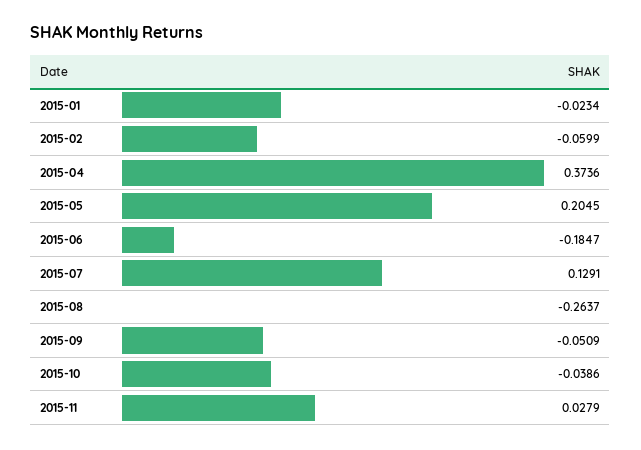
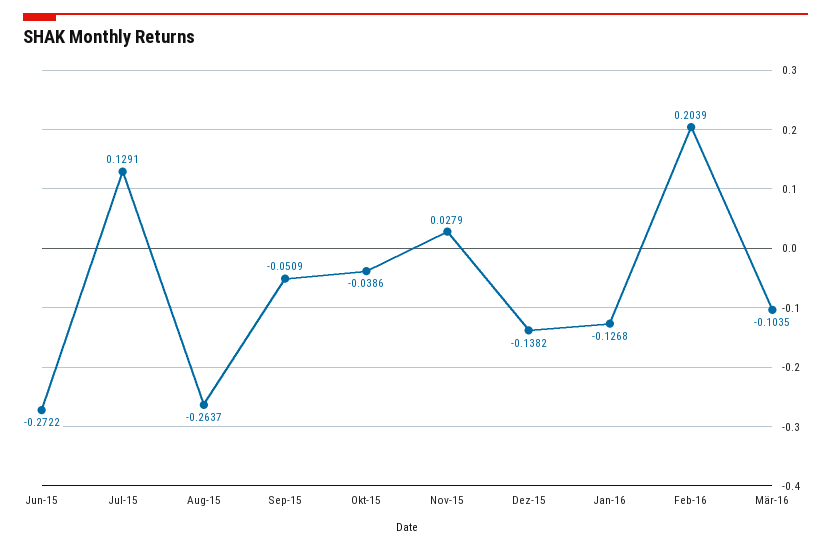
2015-01: -0.0234 -> none
2015-02: -0.0599 -> none
2015-04: 0.3736 -> none
2015-05: 0.2045 -> none
2015-06: -0.1847 -> -0.2722
Dez-15: none -> -0.1382
Jan-16: none -> -0.1268
Feb-16: none -> 0.2039
Mär-16: none -> -0.1035

